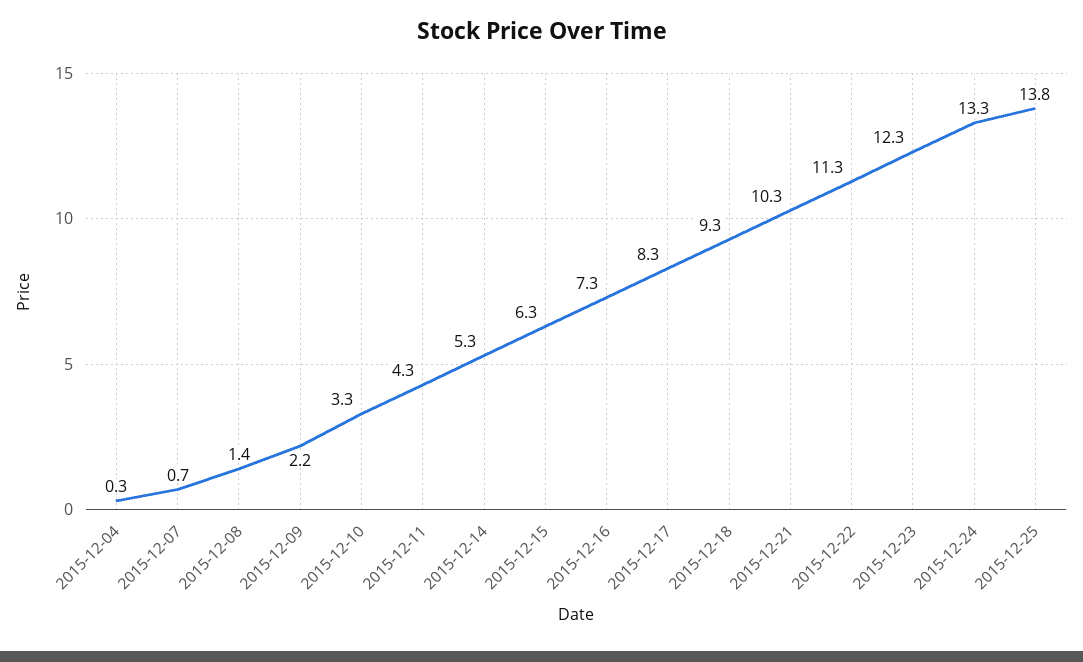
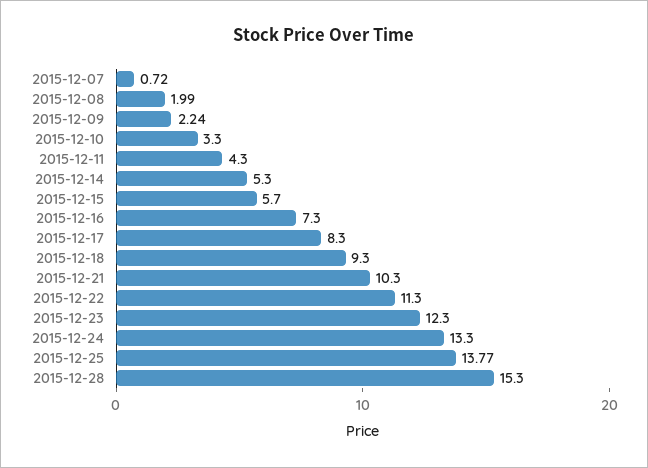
2015-12-04: 0.3 -> none
2015-12-08: 1.4 -> 1.99
2015-12-15: 6.3 -> 5.7
2015-12-28: none -> 15.3

